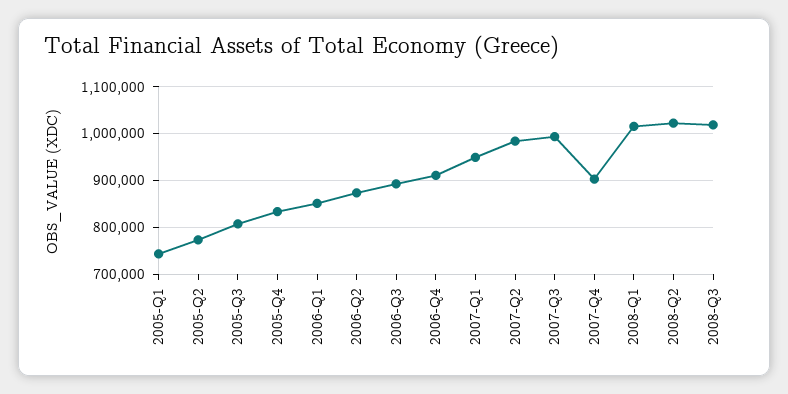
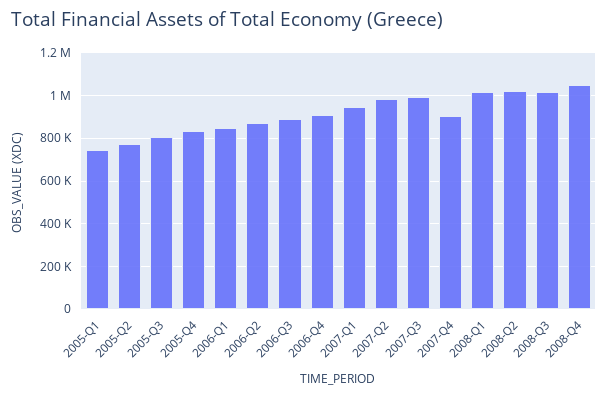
2008-Q4: none -> 1050000

